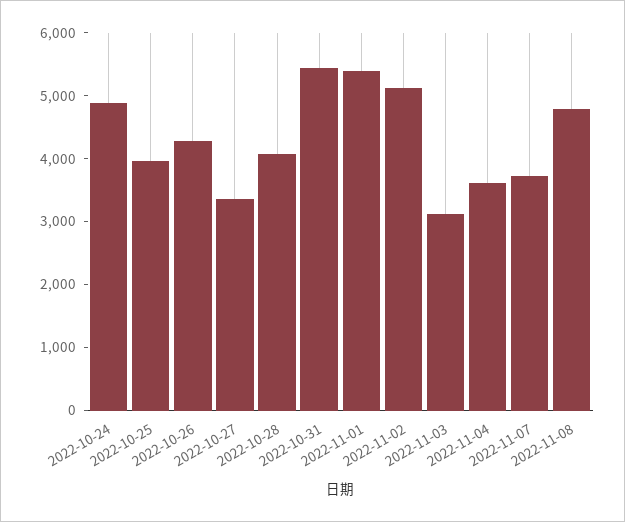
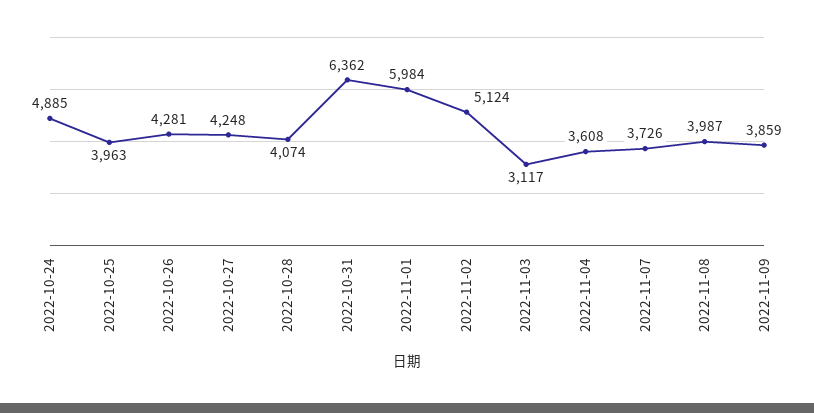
2022-10-27: 3400 -> 4248
2022-10-31: 5400 -> 6362
2022-11-01: 5400 -> 5984
2022-11-08: 4800 -> 3987
2022-11-09: none -> 3859

